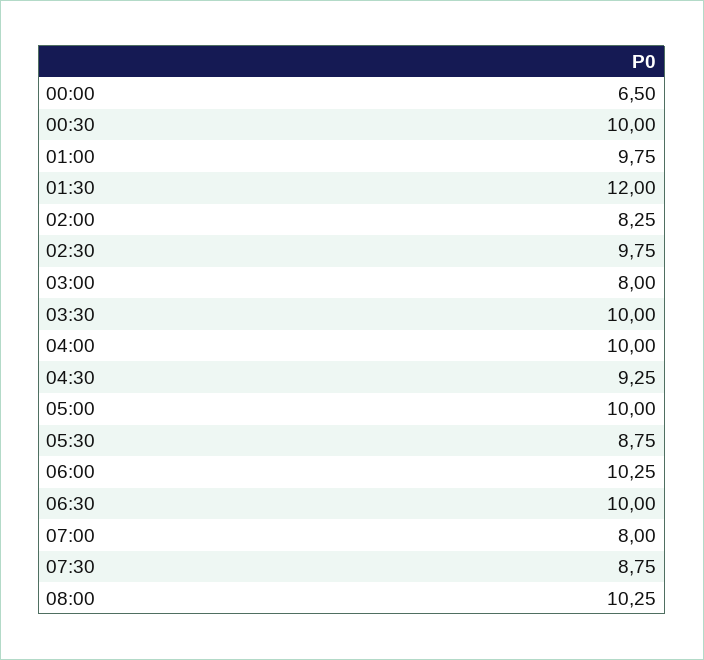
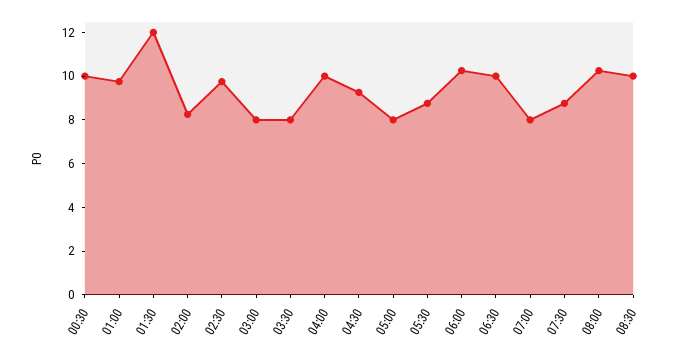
00:00: 6.5 -> none
03:30: 10 -> 8
05:00: 10 -> 8
08:30: none -> 10

